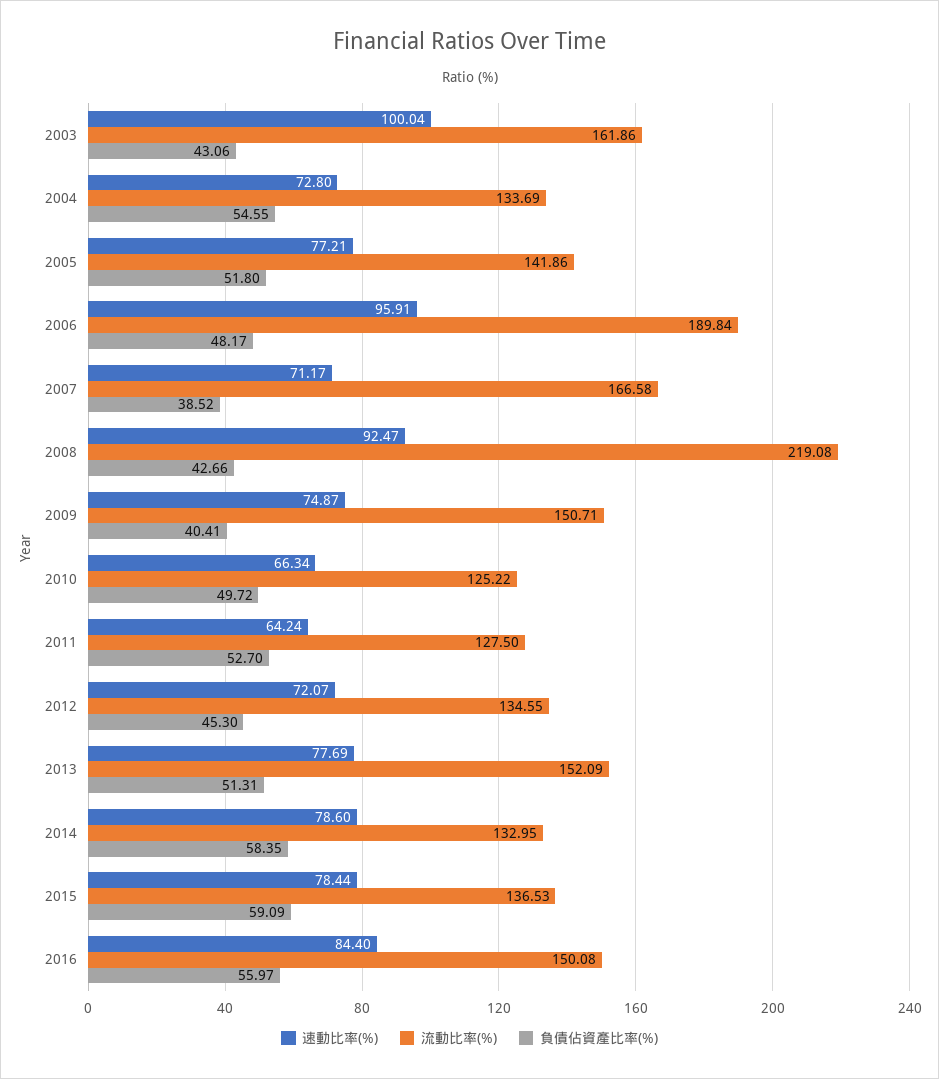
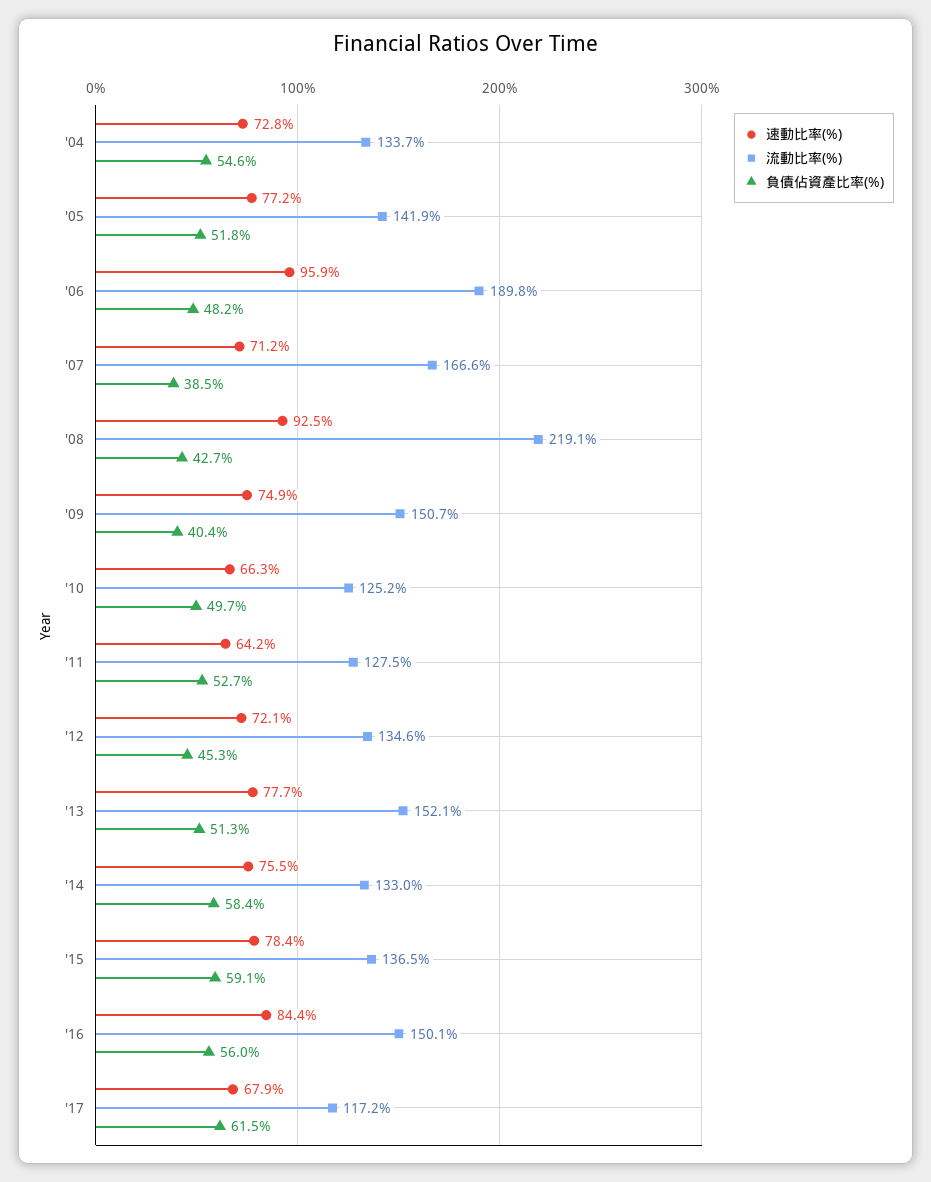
速動比率(%), 2003: 100.04 -> none
流動比率(%), 2003: 161.86 -> none
負債佔資產比率(%), 2003: 43.06 -> none
速動比率(%), 2014: 78.6 -> 75.5
速動比率(%), '17: none -> 67.9
流動比率(%), '17: none -> 117.2
負債佔資產比率(%), '17: none -> 61.5

